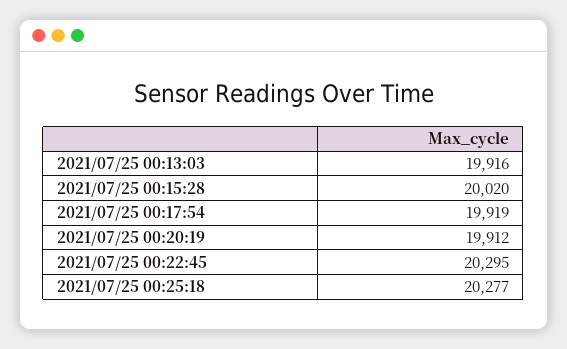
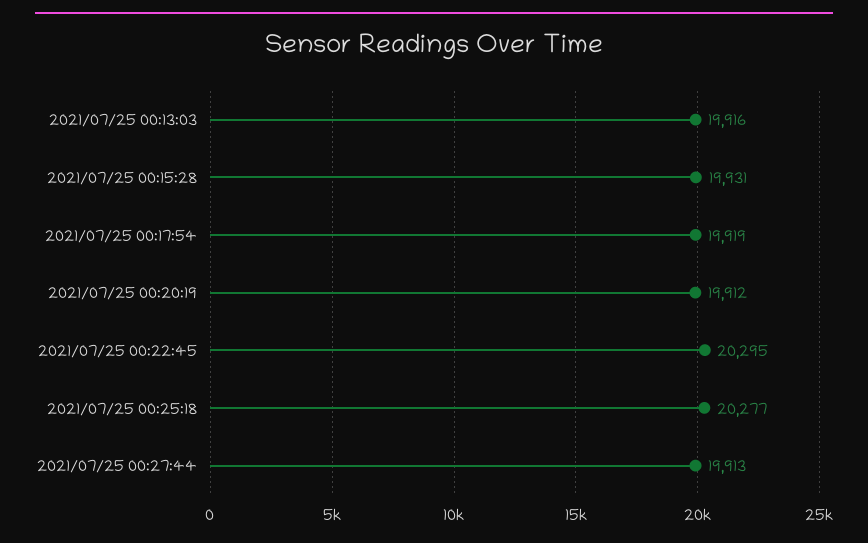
2021/07/25 00:15:28: 20020 -> 19931
2021/07/25 00:27:44: none -> 19913

